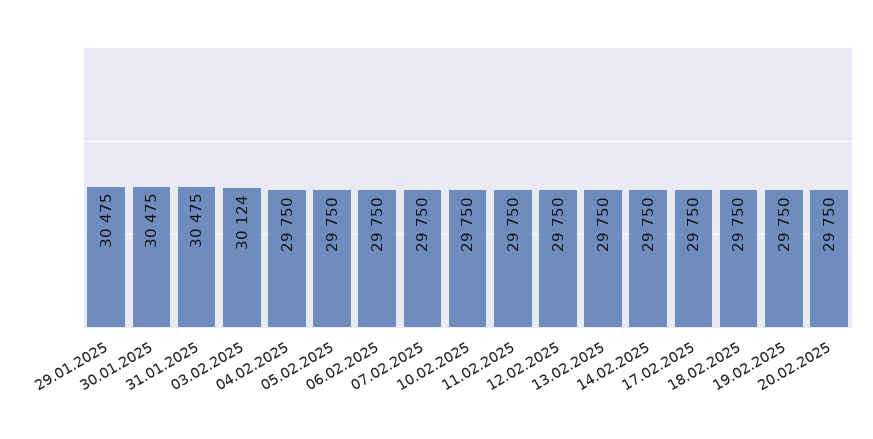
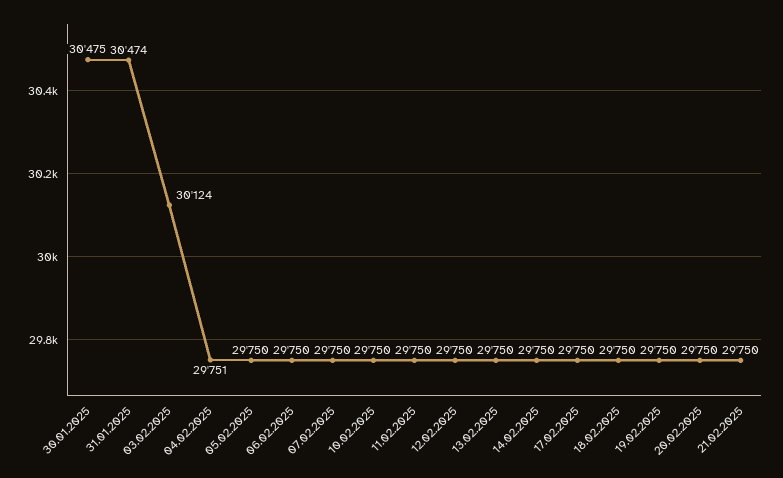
29.01.2025: 30475 -> none
31.01.2025: 30475 -> 30474
04.02.2025: 29750 -> 29751
21.02.2025: none -> 29750

